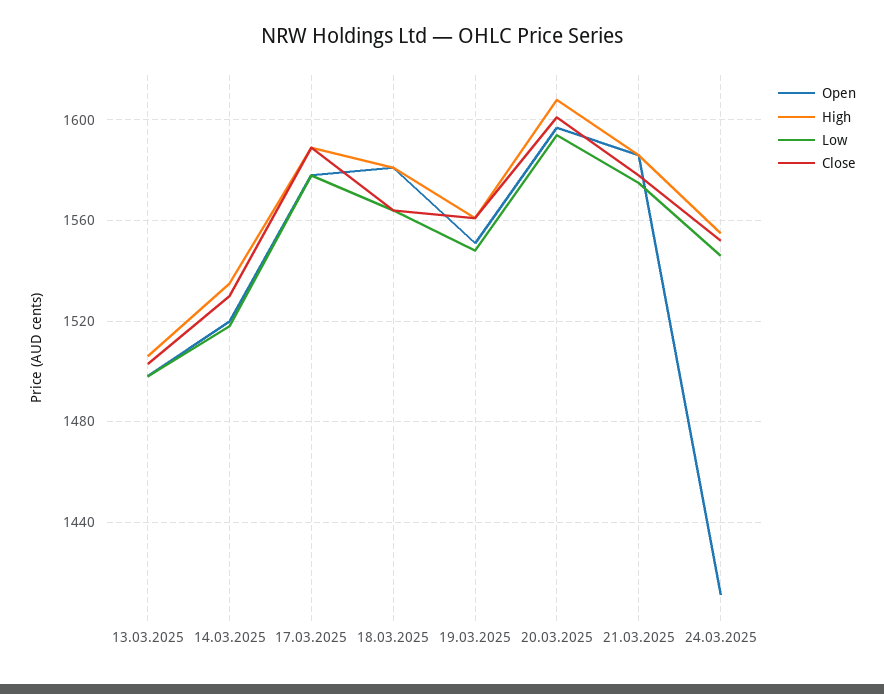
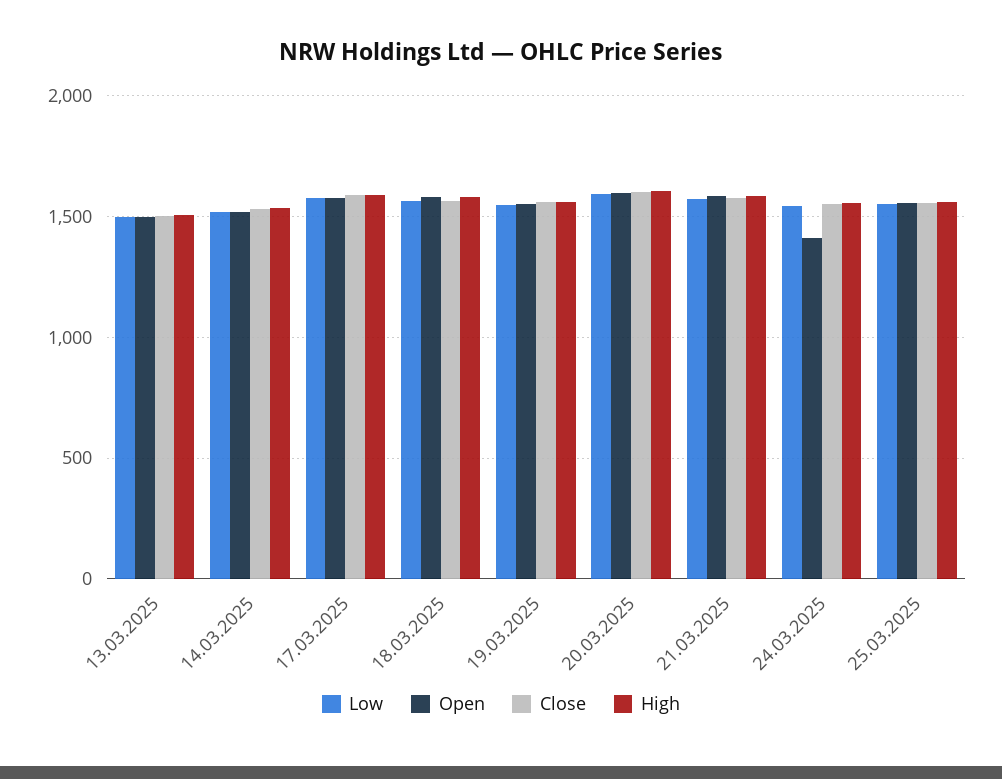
Low, 25.03.2025: none -> 1550
Open, 25.03.2025: none -> 1550
Close, 25.03.2025: none -> 1550
High, 25.03.2025: none -> 1550

